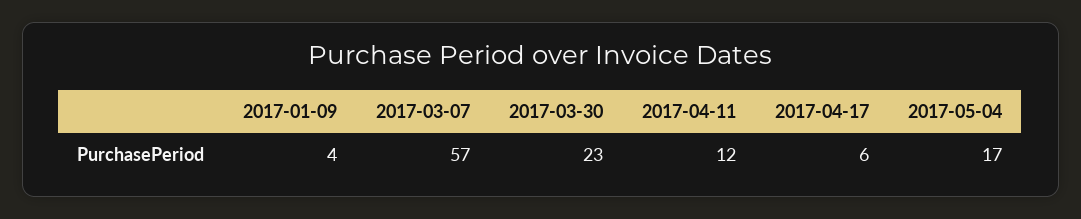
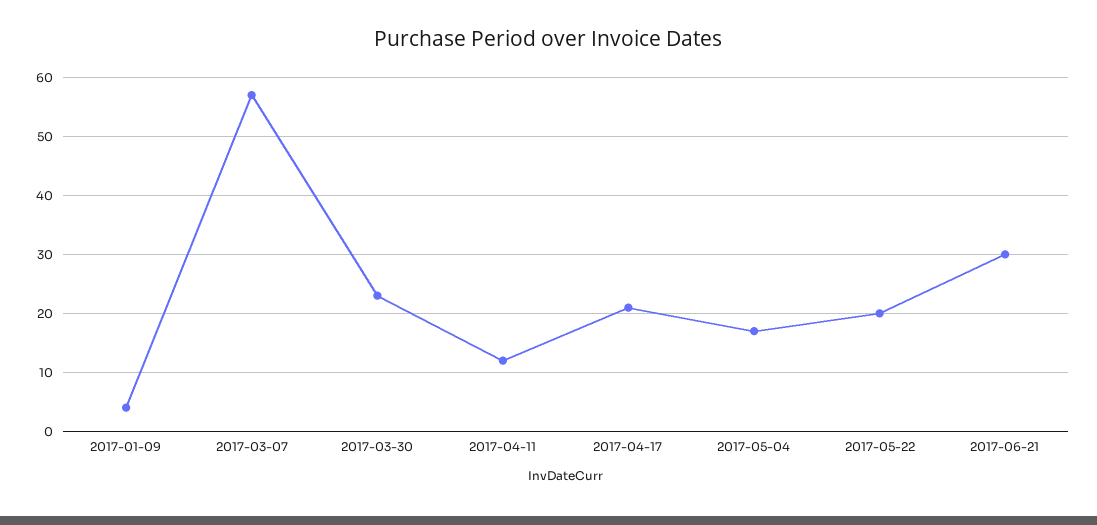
2017-04-17: 6 -> 20
2017-05-22: none -> 20
2017-06-21: none -> 30

